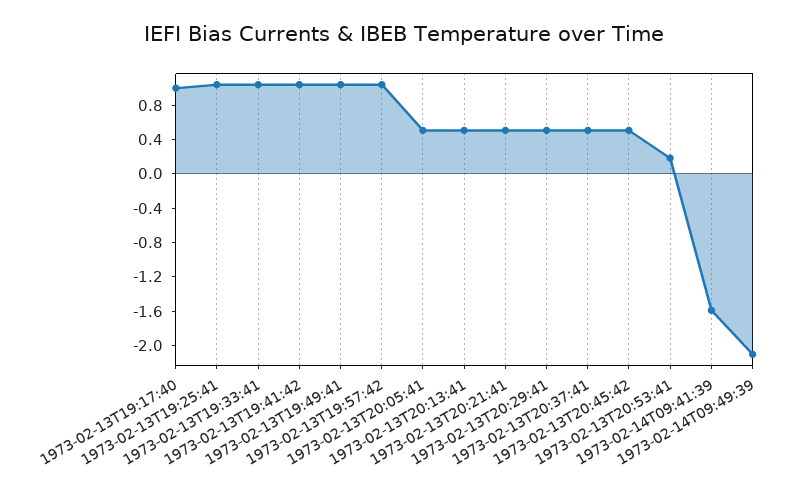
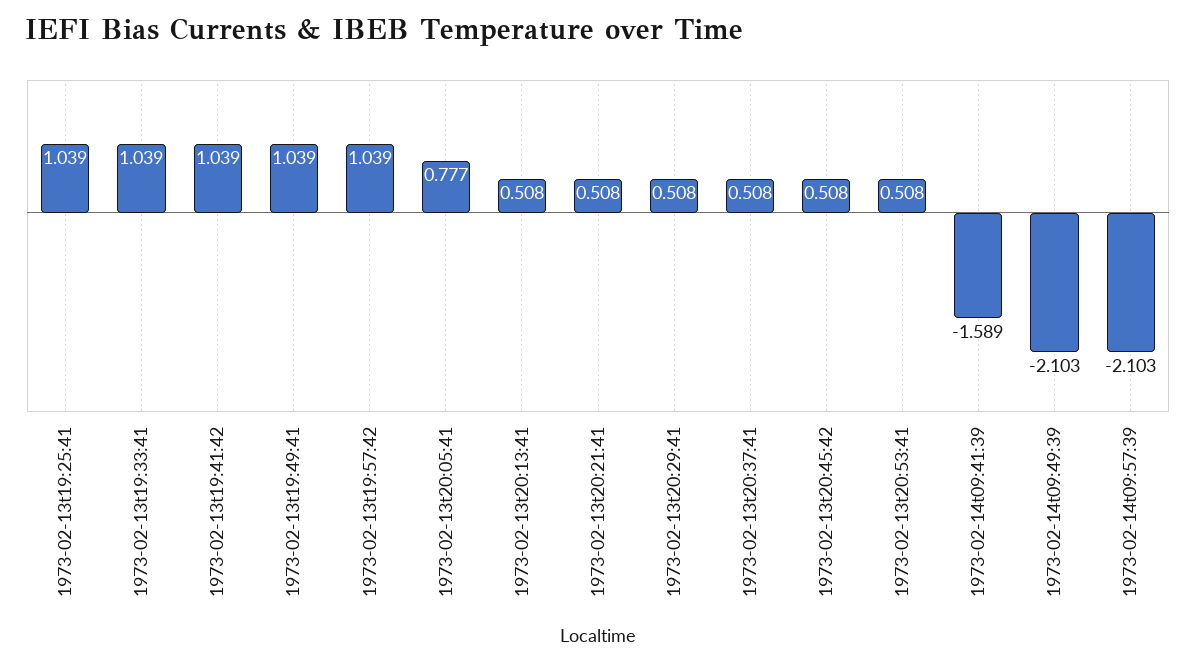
1973-02-13T19:17:40: 1 -> none
1973-02-13T20:05:41: 0.5 -> 0.777
1973-02-13T20:53:41: 0.2 -> 0.508
1973-02-14t09:57:39: none -> -2.103

